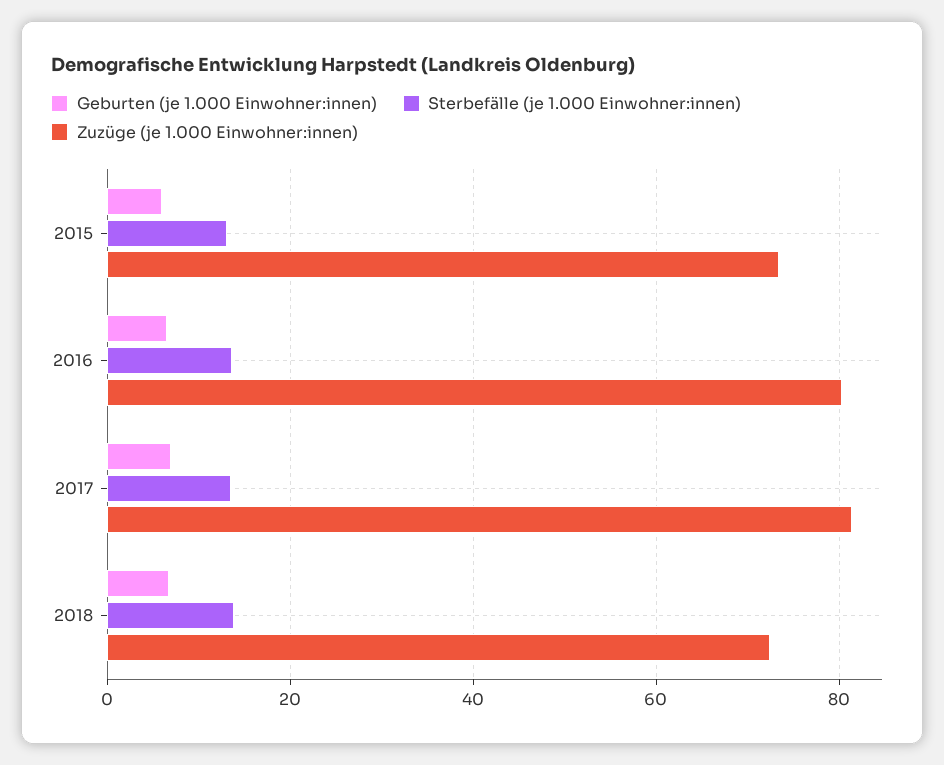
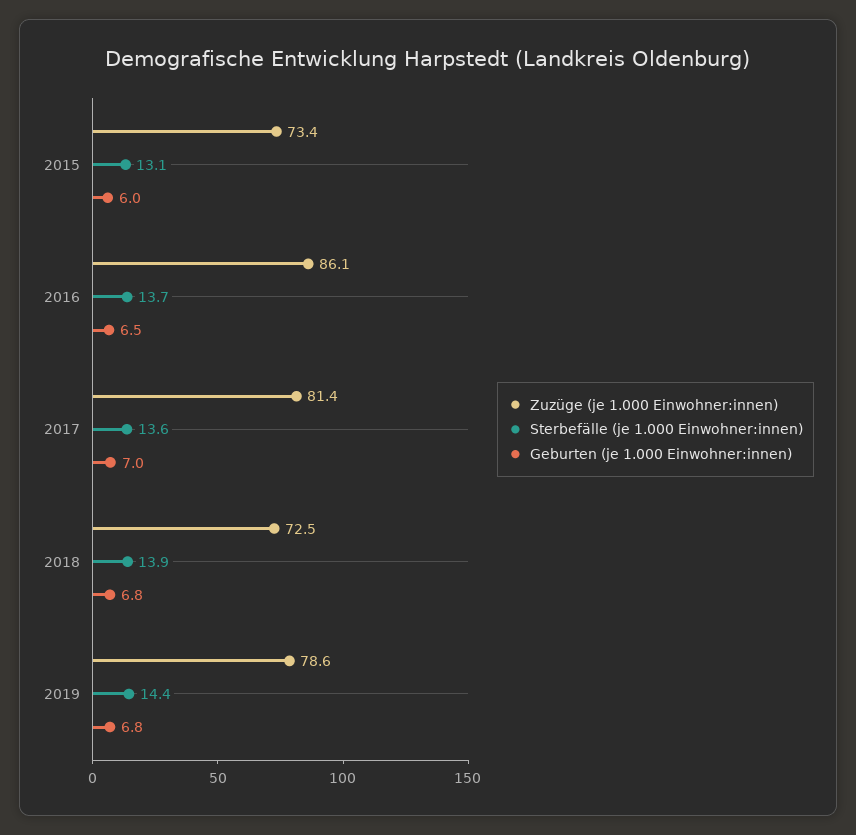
Zuzüge (je 1.000 Einwohner:innen), 2016: 80 -> 86.1
Zuzüge (je 1.000 Einwohner:innen), 2019: none -> 78.6
Sterbefälle (je 1.000 Einwohner:innen), 2019: none -> 14.4
Geburten (je 1.000 Einwohner:innen), 2019: none -> 6.8

